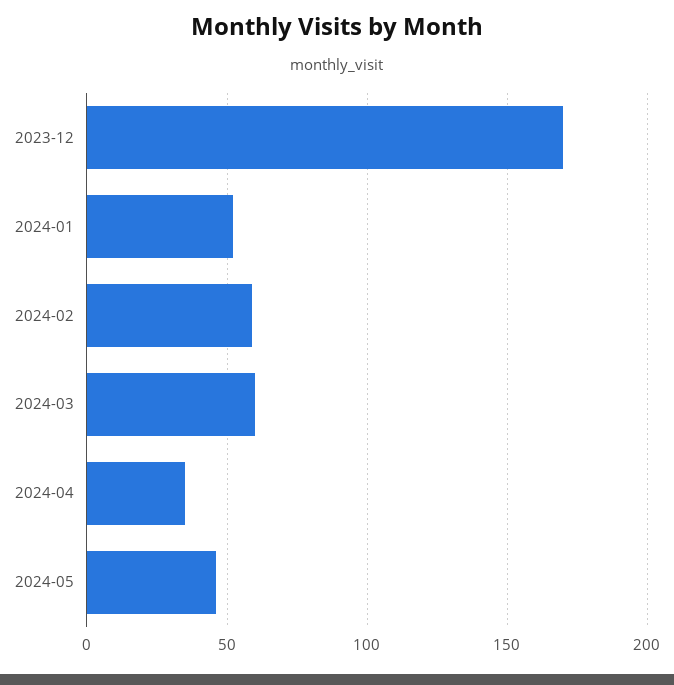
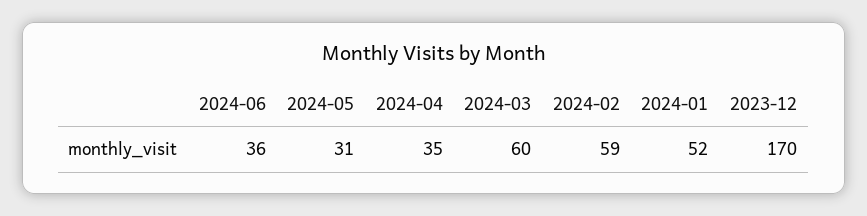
2024-05: 45 -> 31
2024-06: none -> 36

